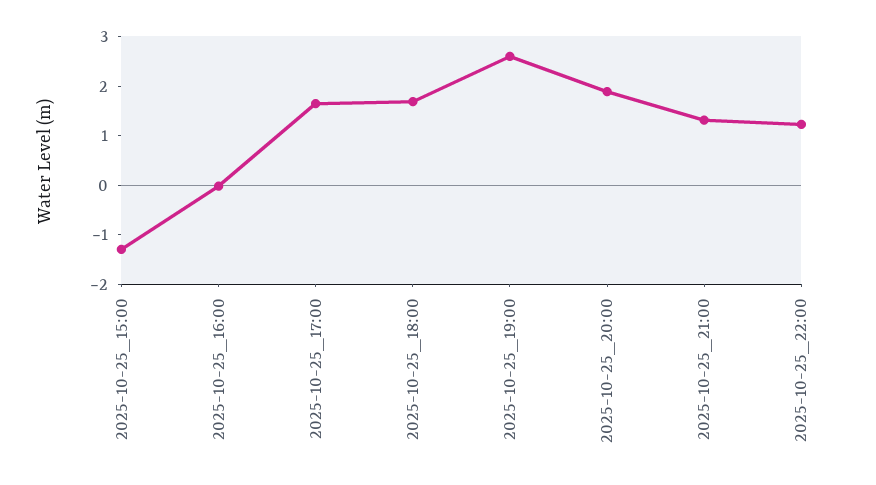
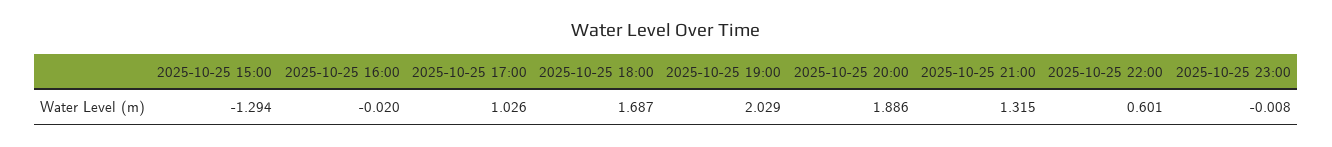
2025-10-25_17:00: 1.6 -> 1.026
2025-10-25_19:00: 2.6 -> 2.029
2025-10-25_22:00: 1.2 -> 0.601
2025-10-25 23:00: none -> -0.008

